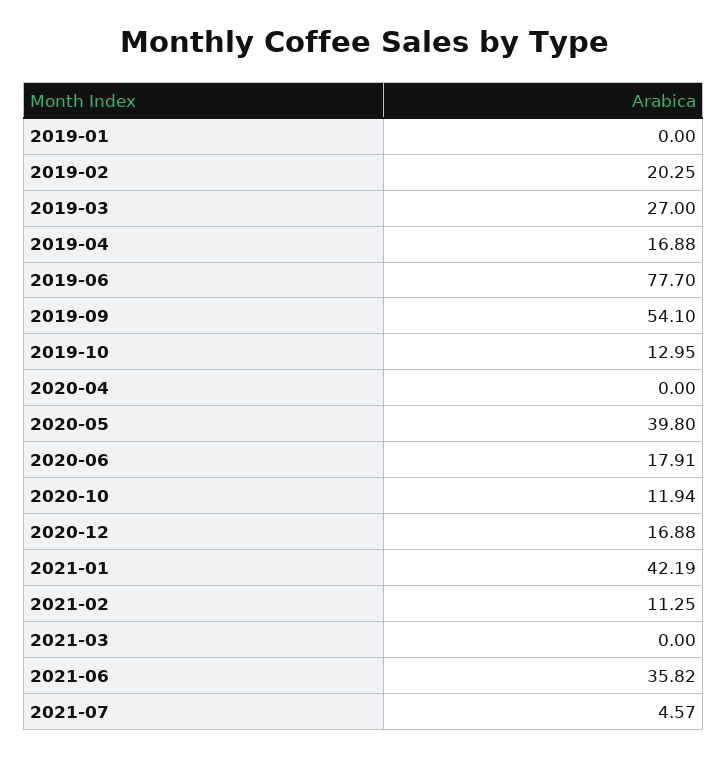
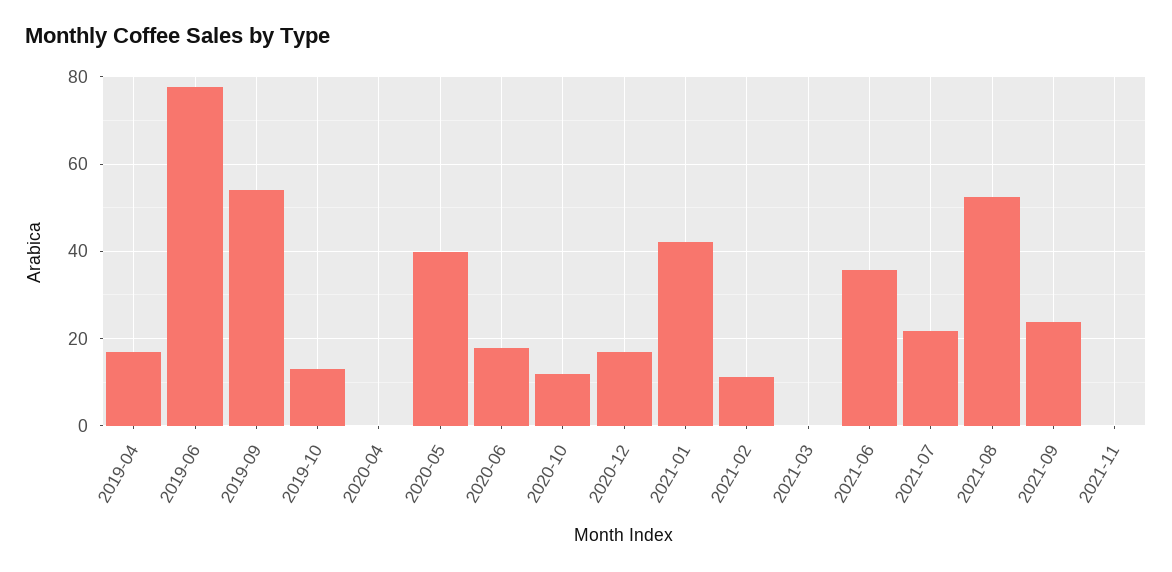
2019-01: 0 -> none
2019-02: 20.25 -> none
2019-03: 27 -> none
2021-07: 4.57 -> 22
2021-08: none -> 52
2021-09: none -> 24
2021-11: none -> 0

